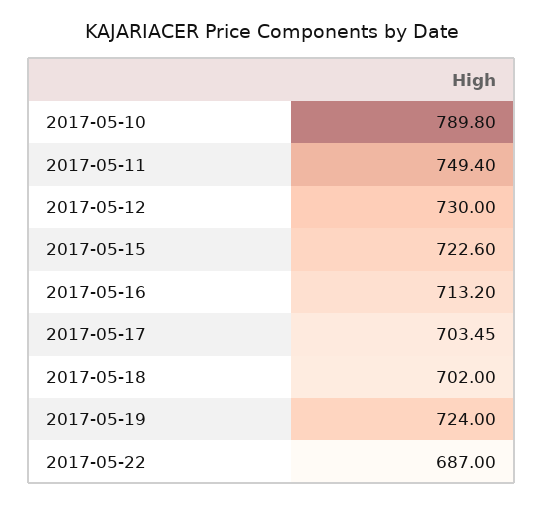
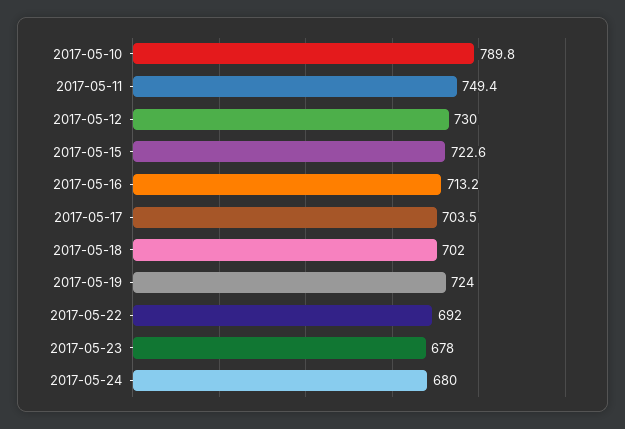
2017-05-22: 687 -> 692
2017-05-23: none -> 678
2017-05-24: none -> 680

